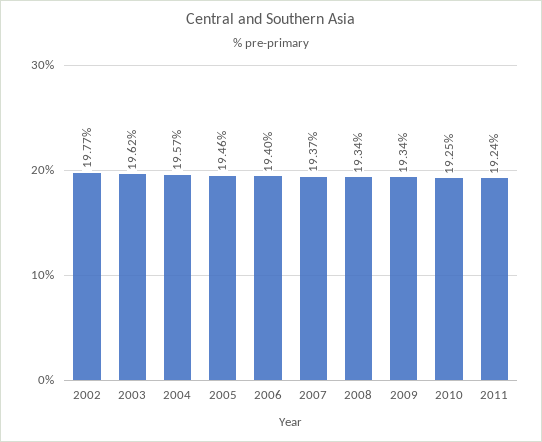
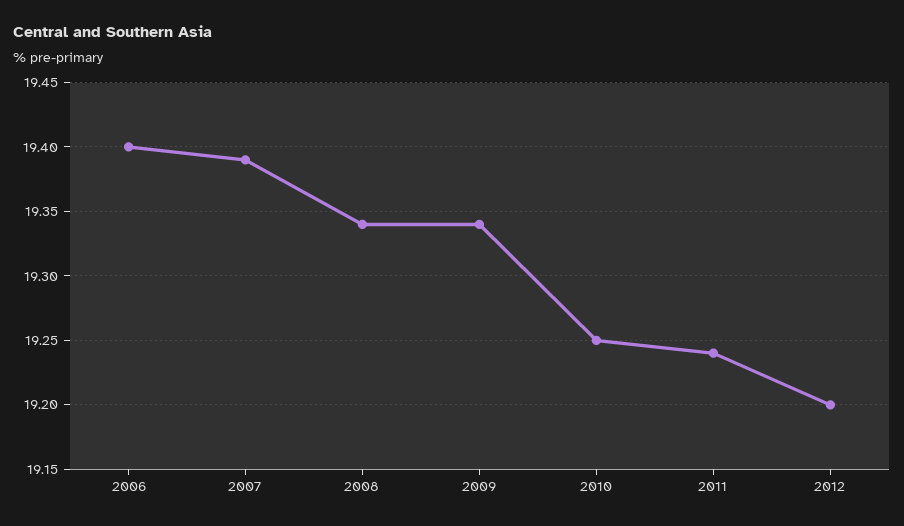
2002: 19.77 -> none
2003: 19.62 -> none
2004: 19.57 -> none
2005: 19.46 -> none
2007: 19.37 -> 19.39
2012: none -> 19.2

